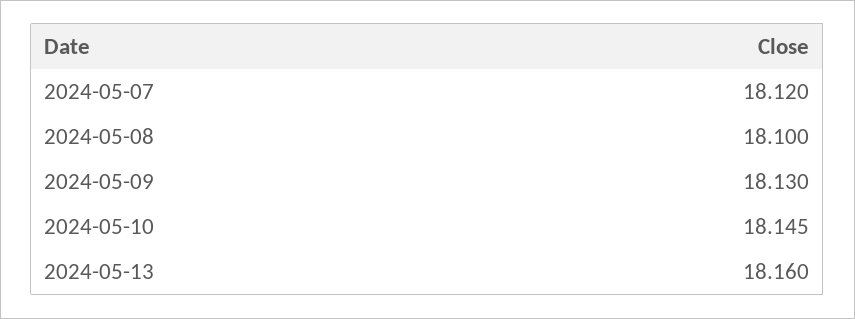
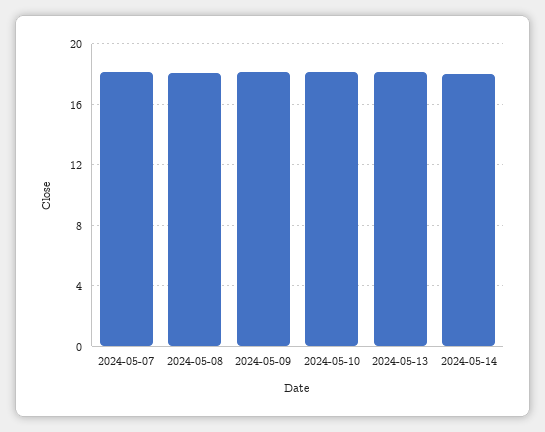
2024-05-14: none -> 18

